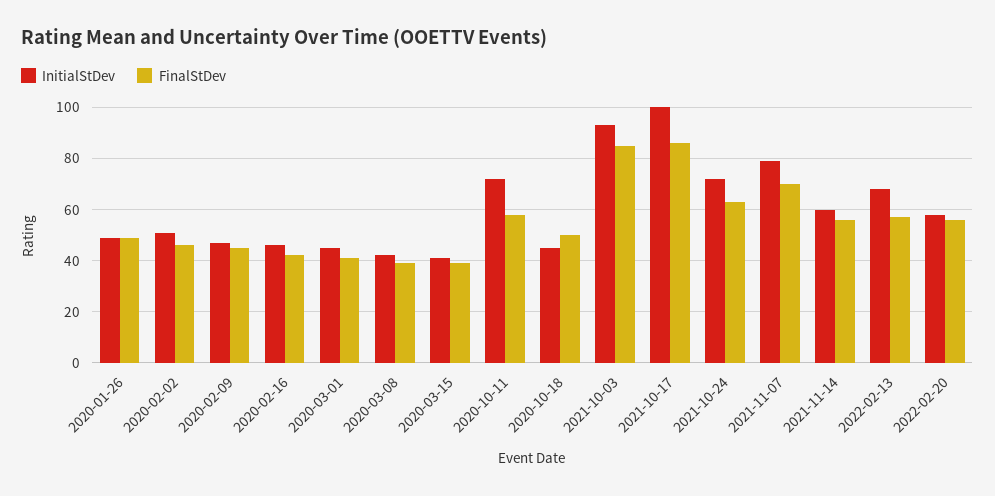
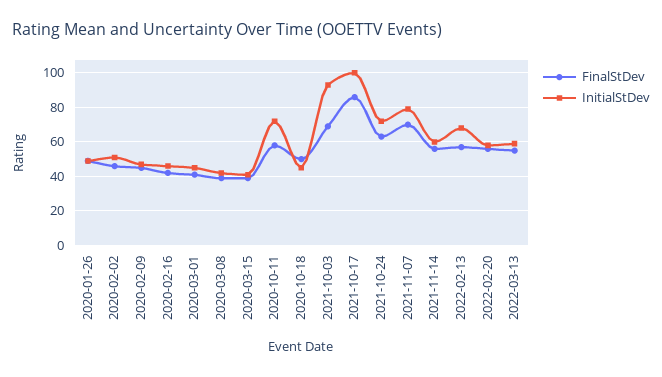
FinalStDev, 2021-10-03: 85 -> 70
FinalStDev, 2022-03-13: none -> 55
InitialStDev, 2022-03-13: none -> 60

